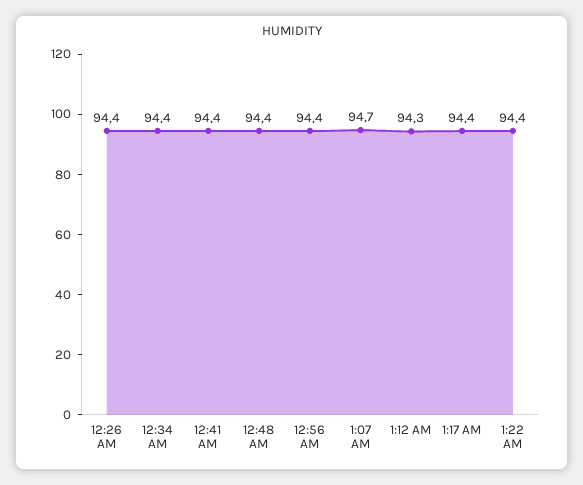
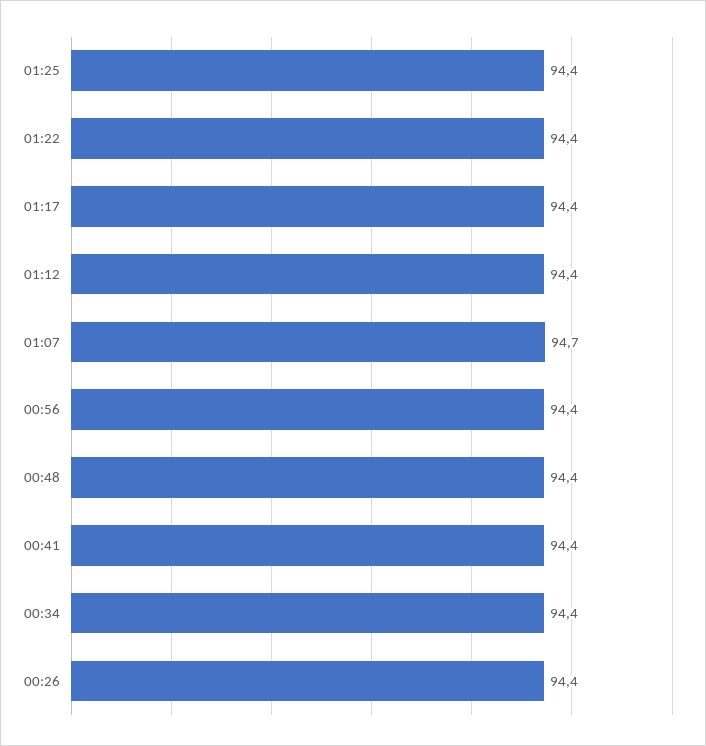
1:12 AM: 94.3 -> 94.4
01:25: none -> 94.4

